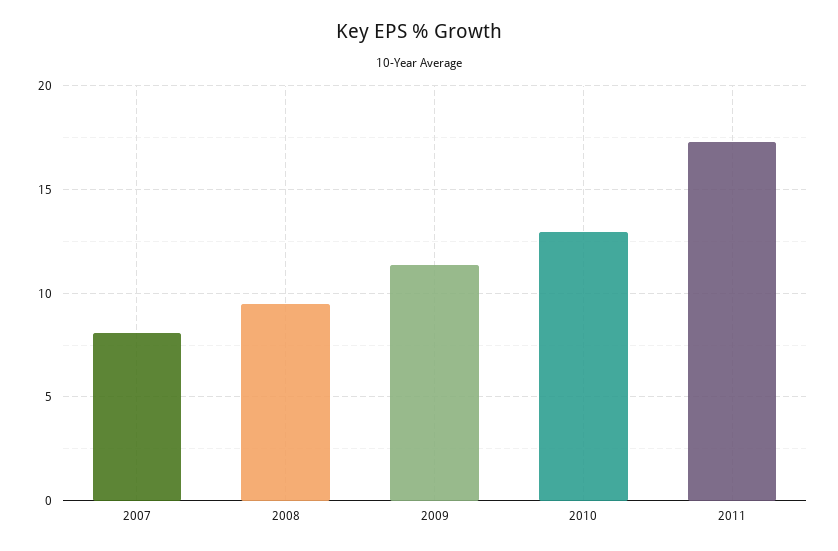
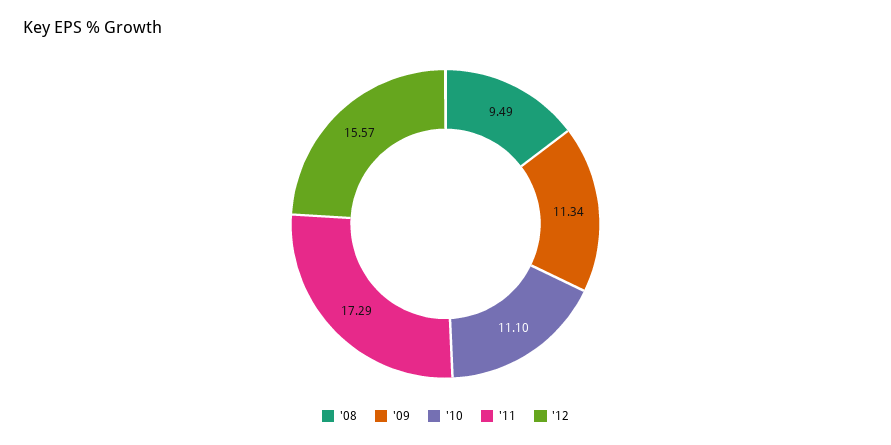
2007: 8 -> none
2010: 13 -> 11.1
'12: none -> 15.57

